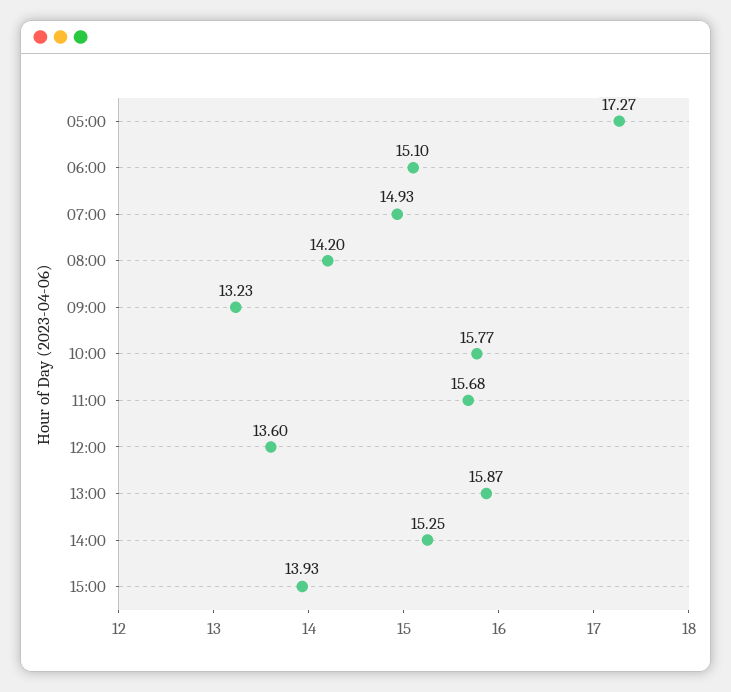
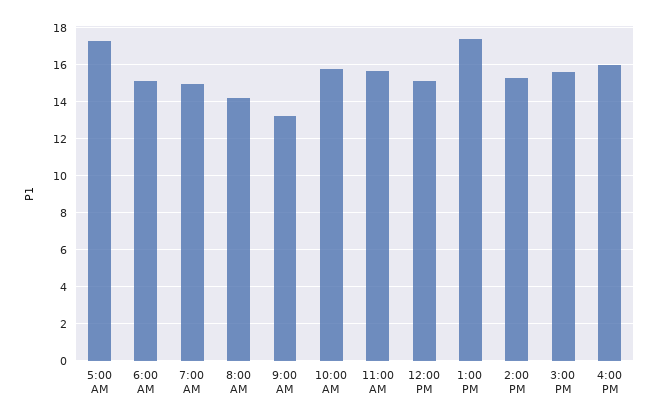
12:00: 13.6 -> 15
13:00: 15.87 -> 17.5
15:00: 13.93 -> 15.5
4:00 PM: none -> 16

